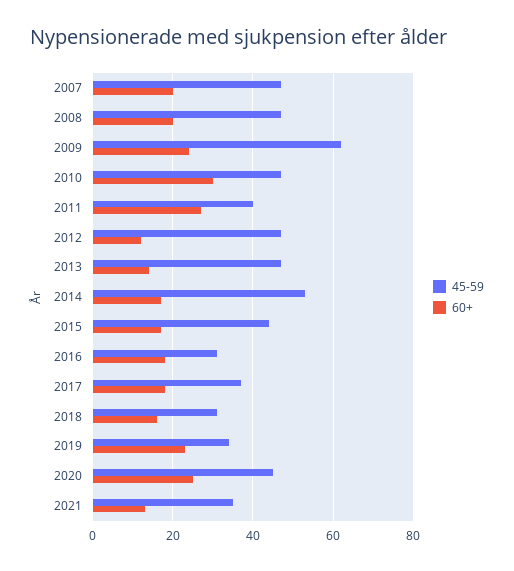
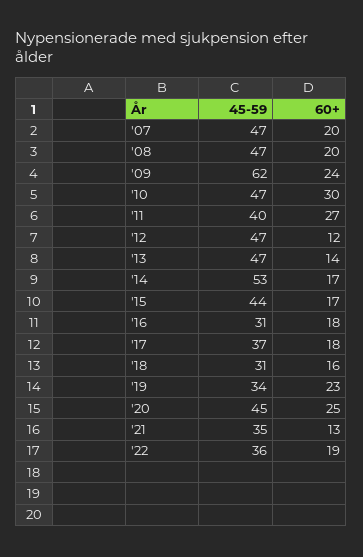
45-59, '22: none -> 36
60+, '22: none -> 19

